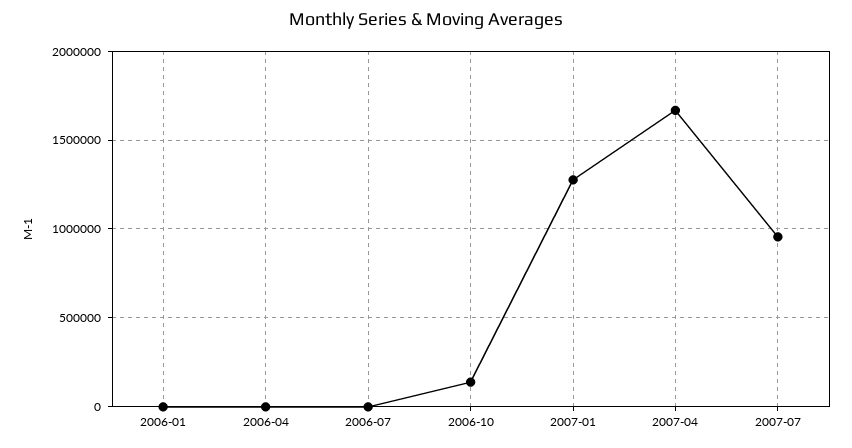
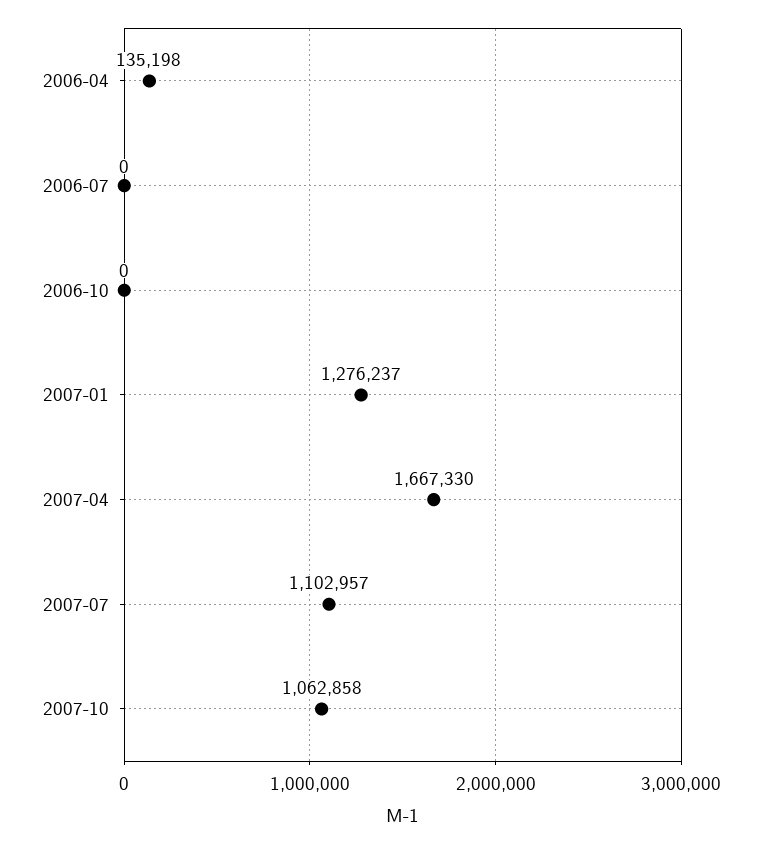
2006-01: 0 -> none
2006-04: 0 -> 135198
2006-10: 150000 -> 0
2007-07: 950000 -> 1102957
2007-10: none -> 1062858

